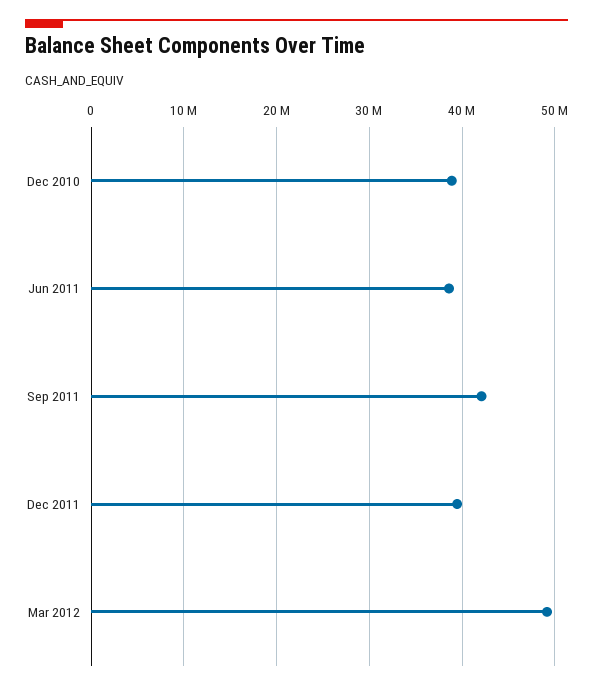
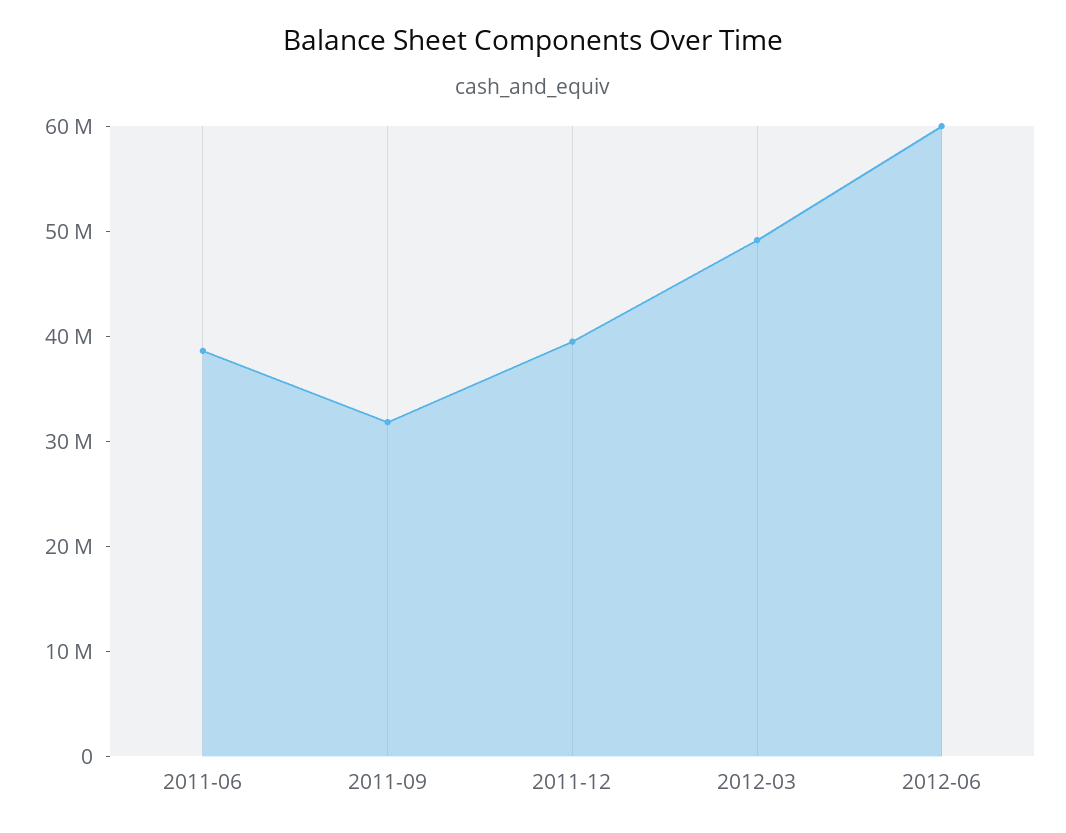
Dec 2010: 39000000 -> none
Sep 2011: 42000000 -> 32000000
2012-06: none -> 60000000

